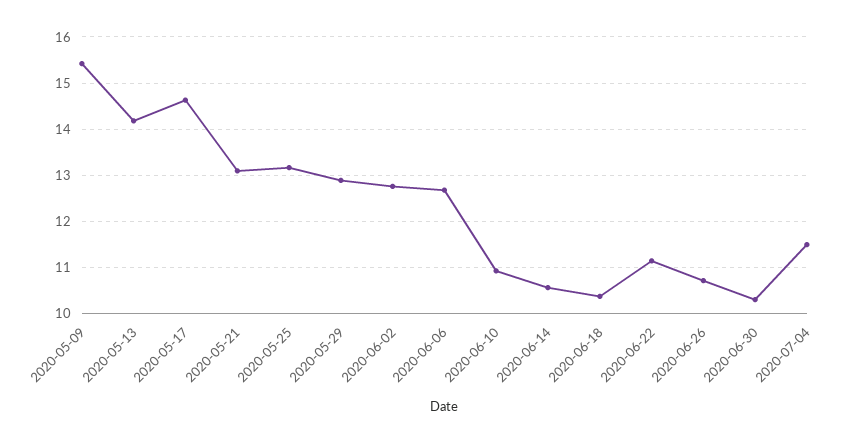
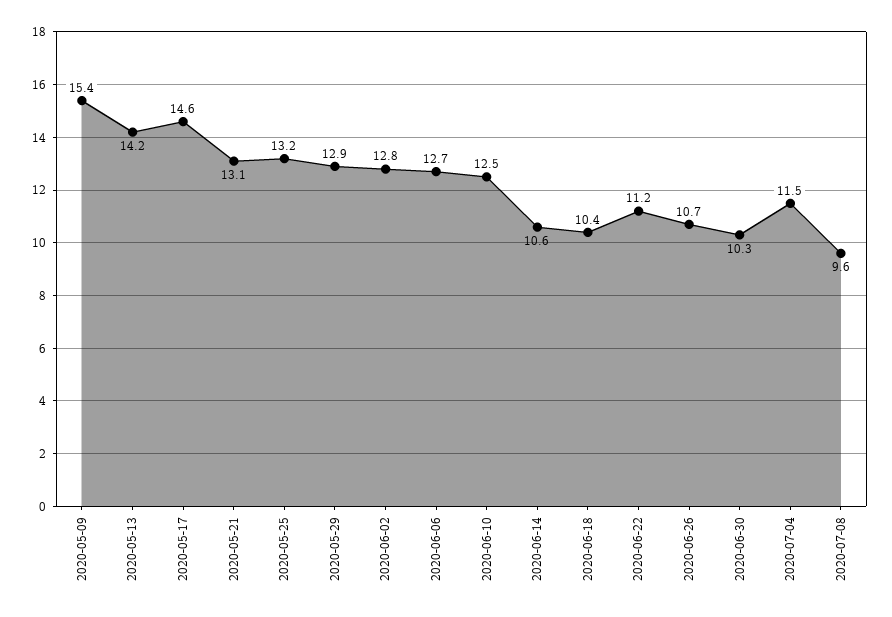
2020-06-10: 11 -> 12.5
2020-07-08: none -> 9.6

